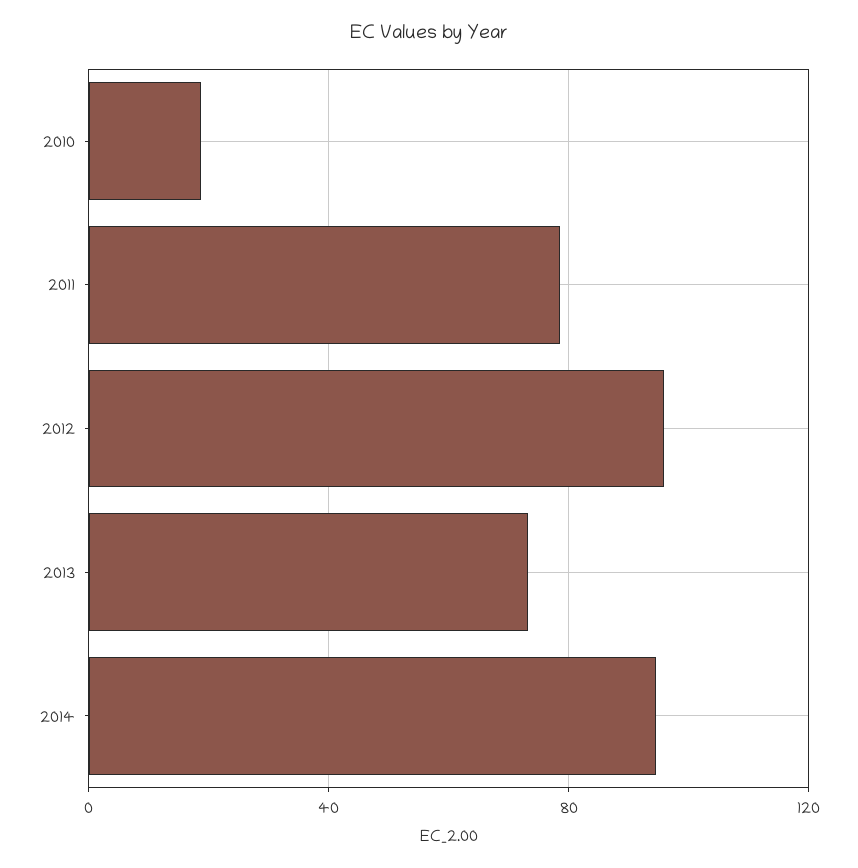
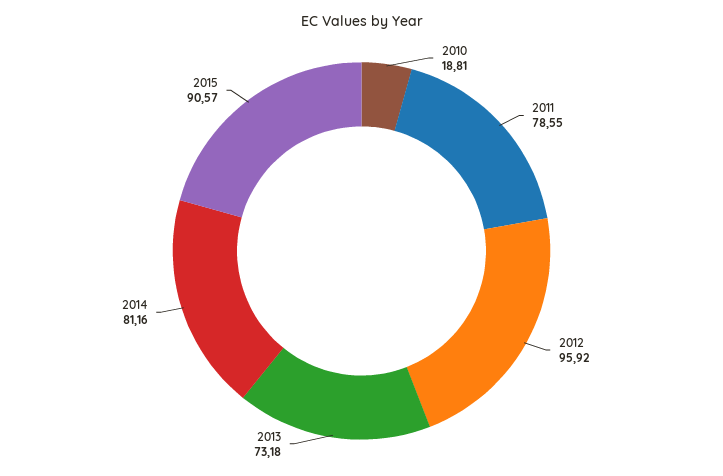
2014: 95 -> 81.16
2015: none -> 90.57

